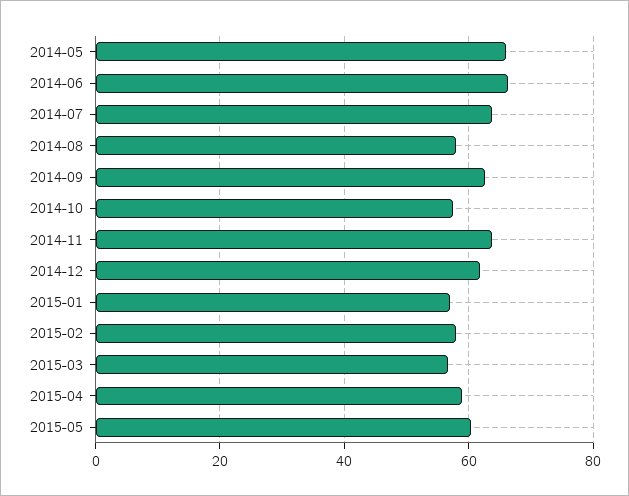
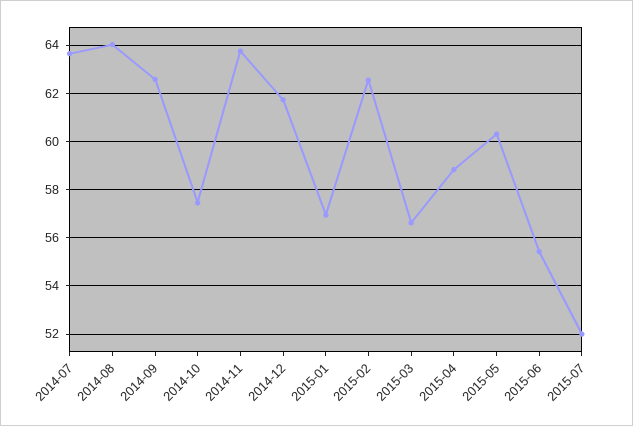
2014-05: 66 -> none
2014-06: 66 -> none
2014-08: 58 -> 64
2015-02: 58 -> 62.5
2015-06: none -> 55.5
2015-07: none -> 52

